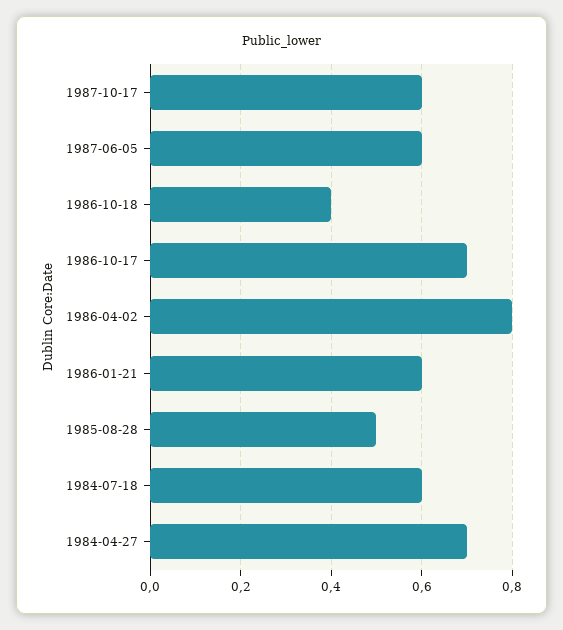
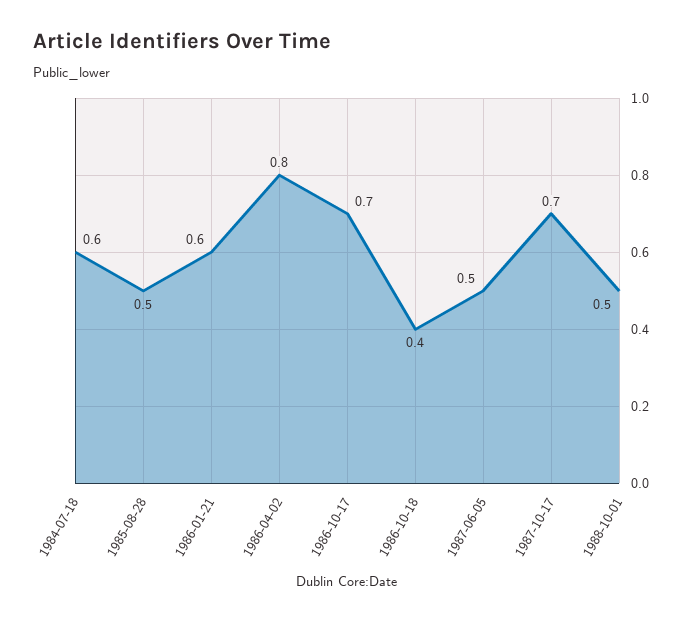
1987-10-17: 0.6 -> 0.7
1987-06-05: 0.6 -> 0.5
1984-04-27: 0.7 -> none
1988-10-01: none -> 0.5

